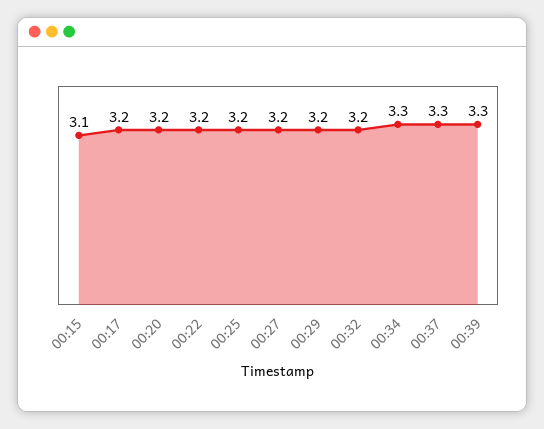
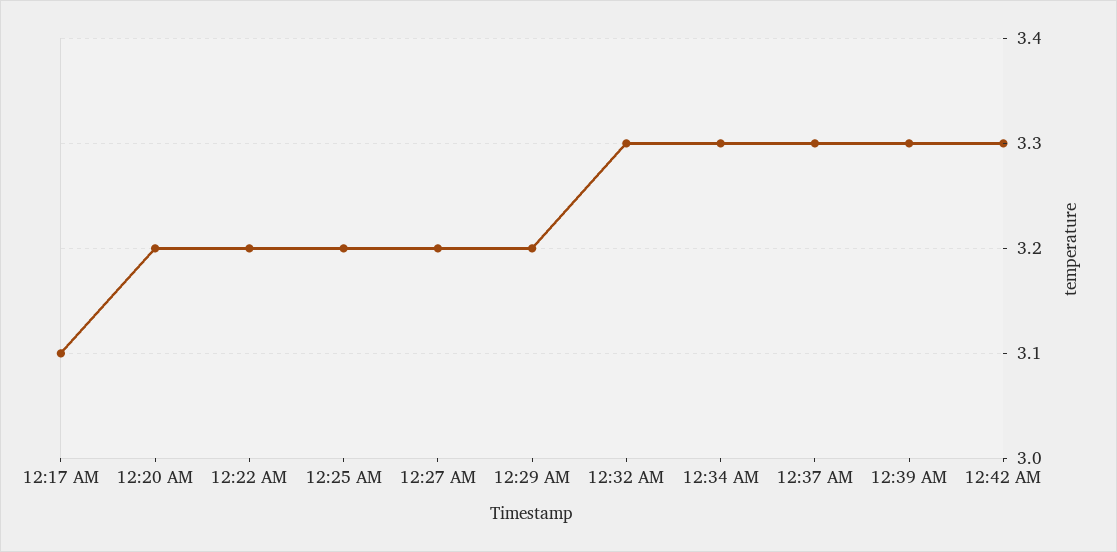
00:15: 3.1 -> none
00:17: 3.2 -> 3.1
00:32: 3.2 -> 3.3
12:42 AM: none -> 3.3

